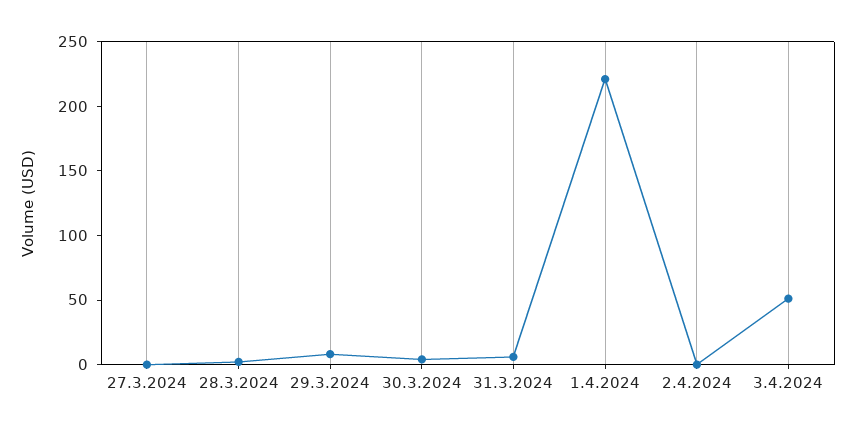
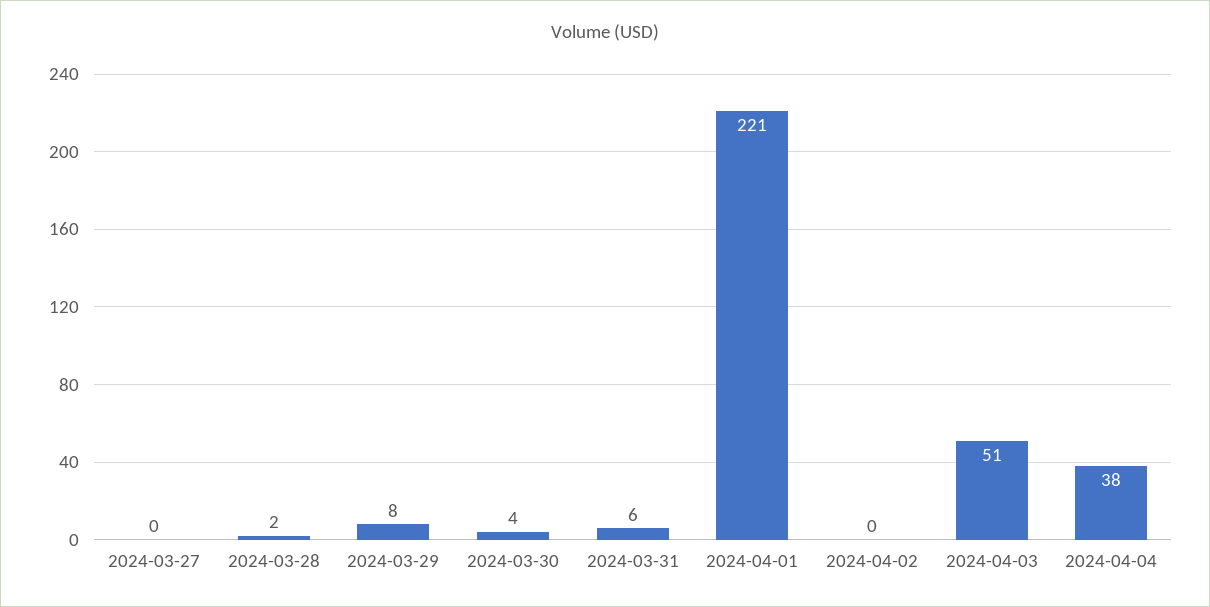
2024-04-04: none -> 38

